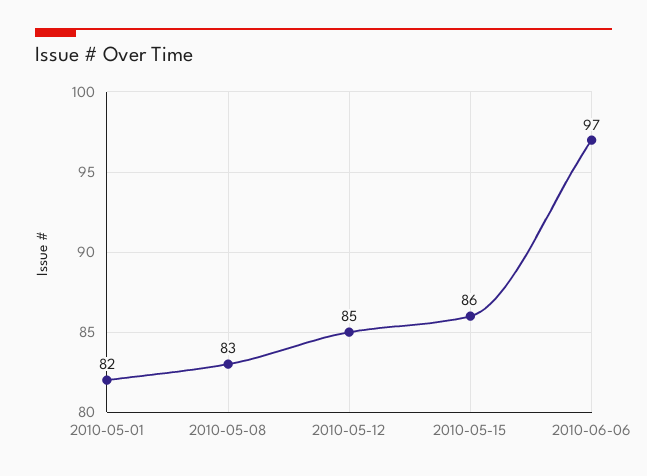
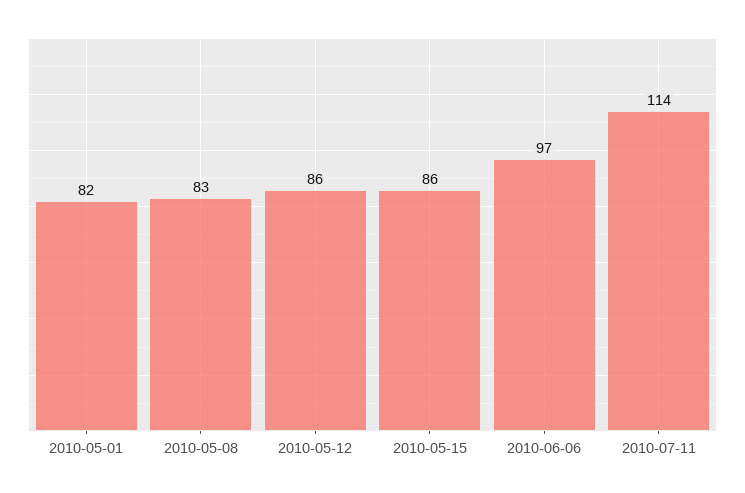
2010-05-12: 85 -> 86
2010-07-11: none -> 114

